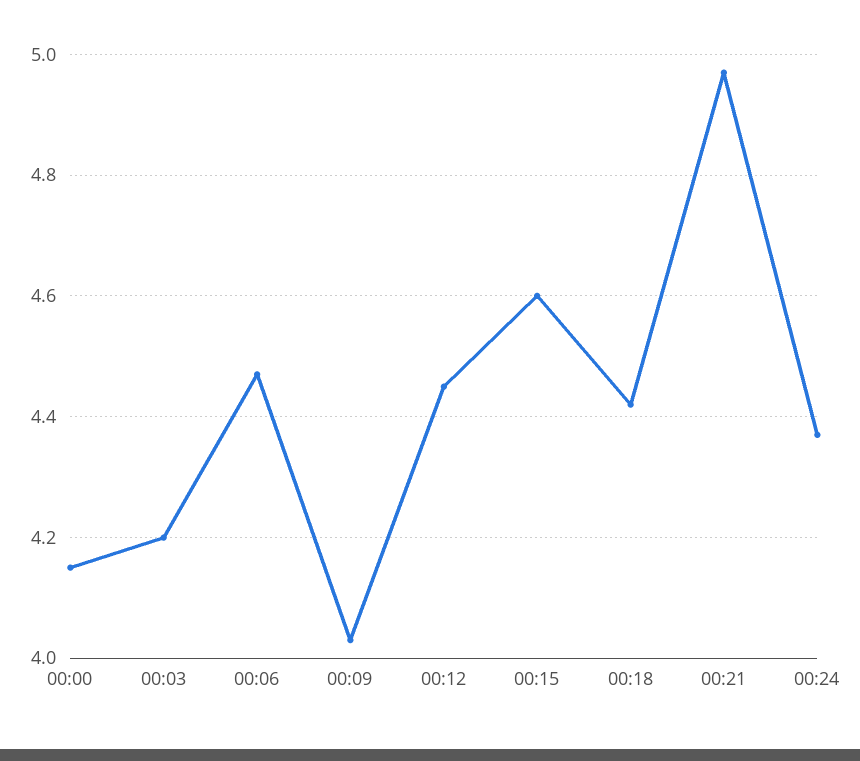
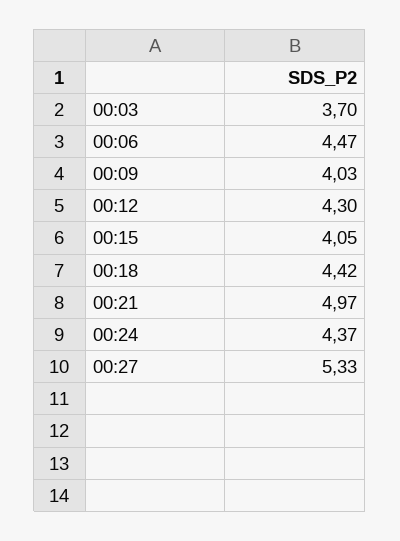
00:00: 4.15 -> none
00:03: 4.2 -> 3.7
00:12: 4.45 -> 4.3
00:15: 4.6 -> 4.05
00:27: none -> 5.33

